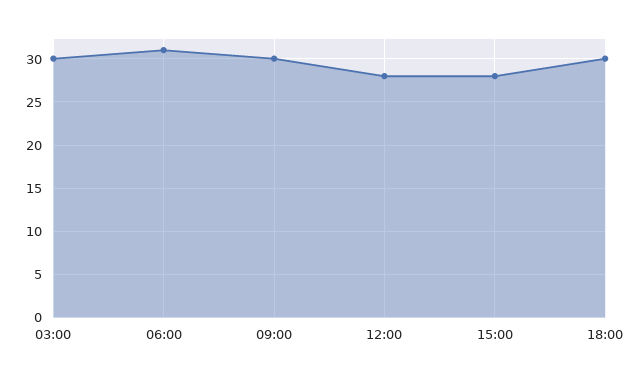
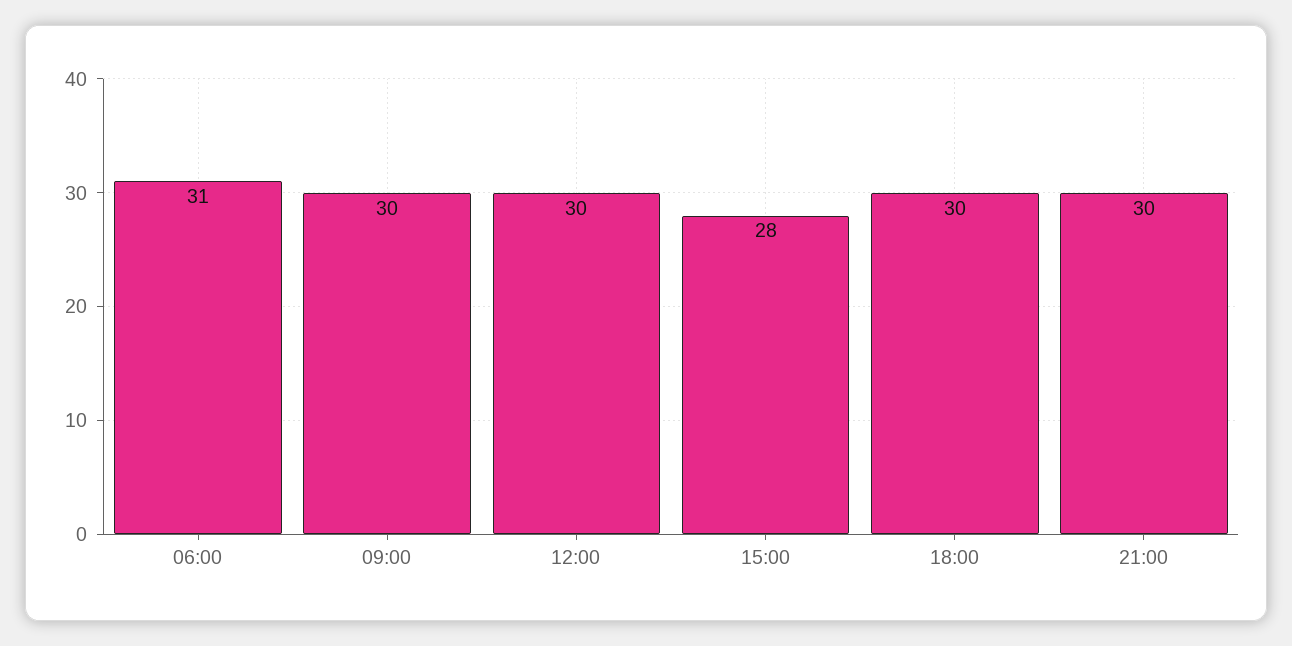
03:00: 30 -> none
12:00: 28 -> 30
21:00: none -> 30

